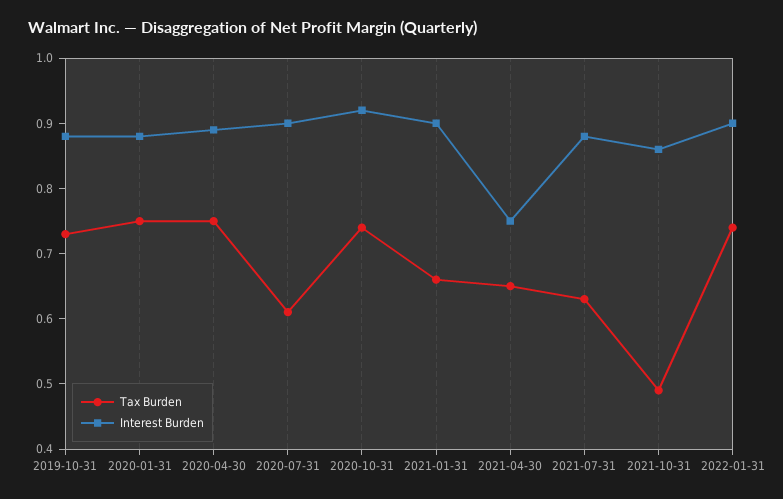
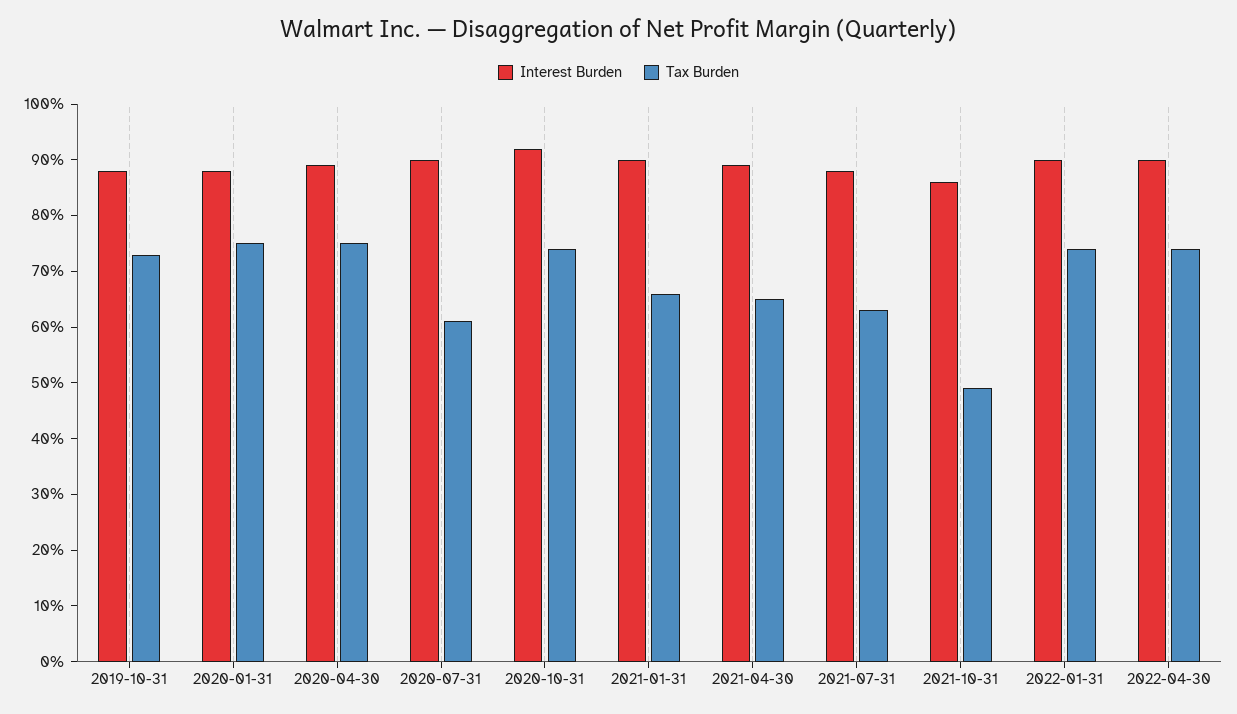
Interest Burden, 2021-04-30: 0.75 -> 0.9
Interest Burden, 2022-04-30: none -> 0.9
Tax Burden, 2022-04-30: none -> 0.75

